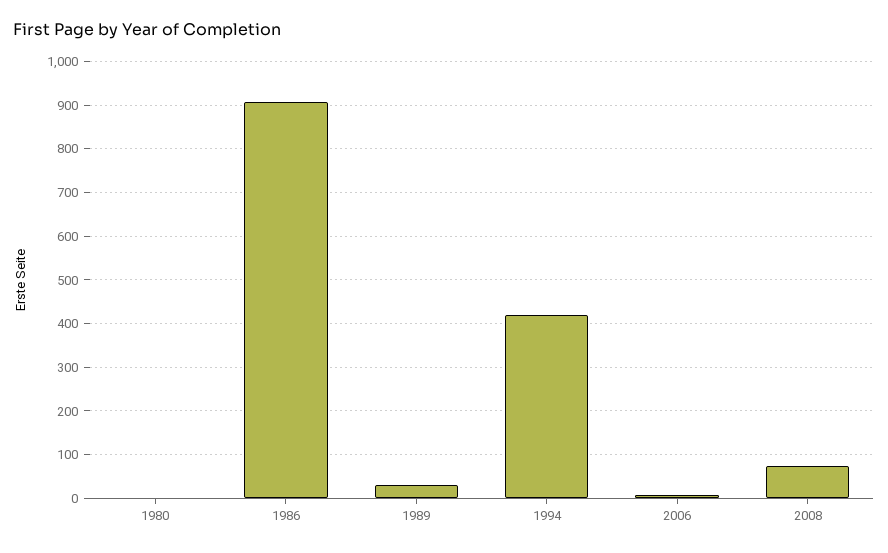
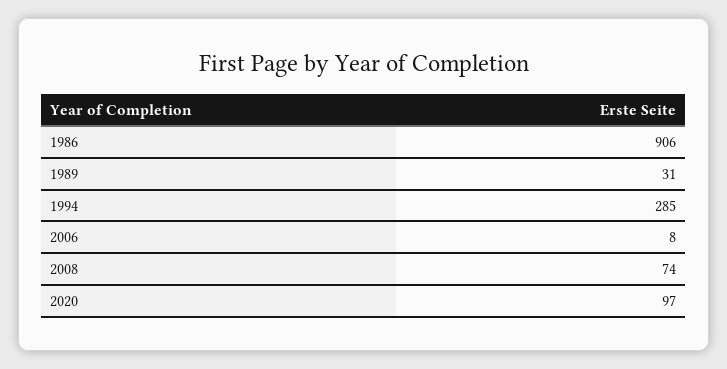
1980: 0 -> none
1994: 420 -> 285
2020: none -> 97

